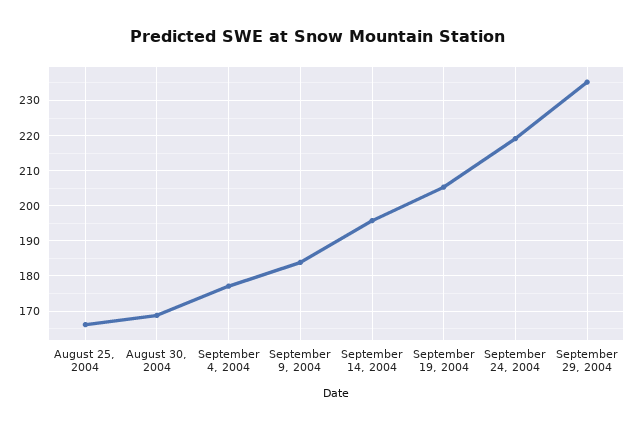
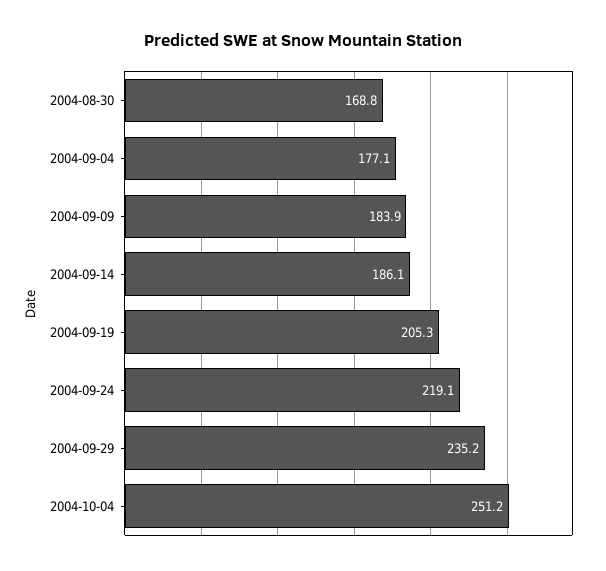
August 25, 2004: 166 -> none
September 14, 2004: 196 -> 186.1
2004-10-04: none -> 251.2

